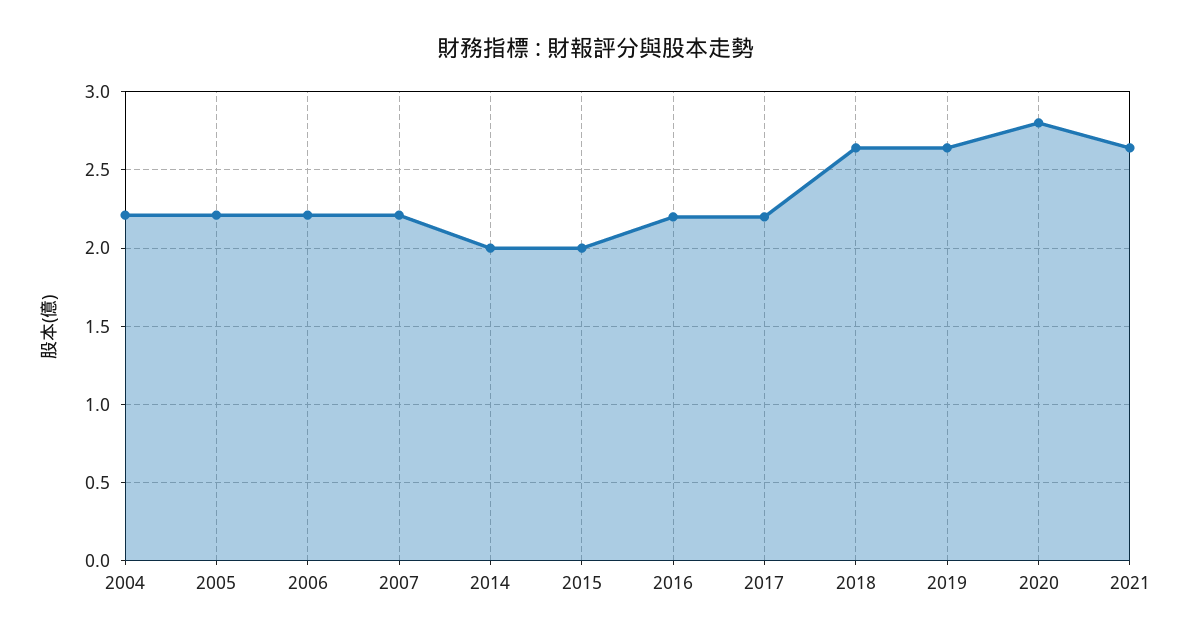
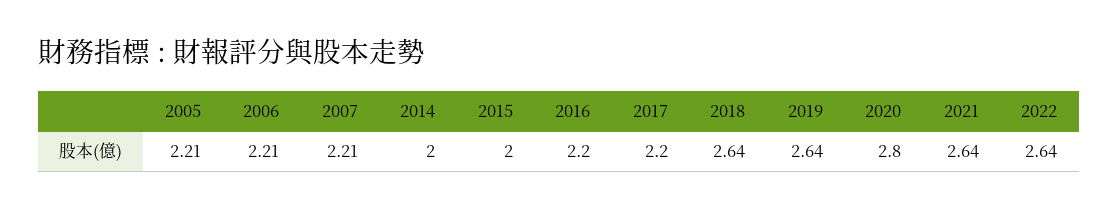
2004: 2.2 -> none
2022: none -> 2.64

